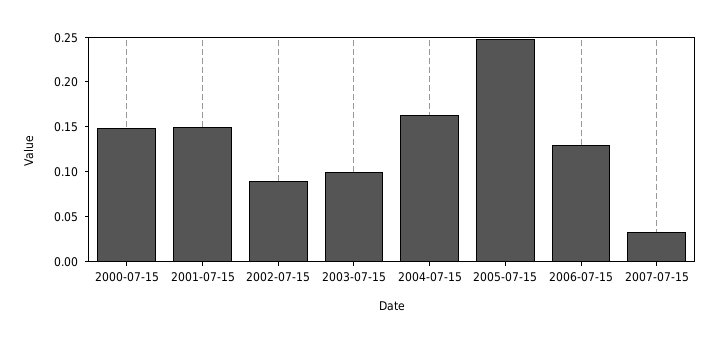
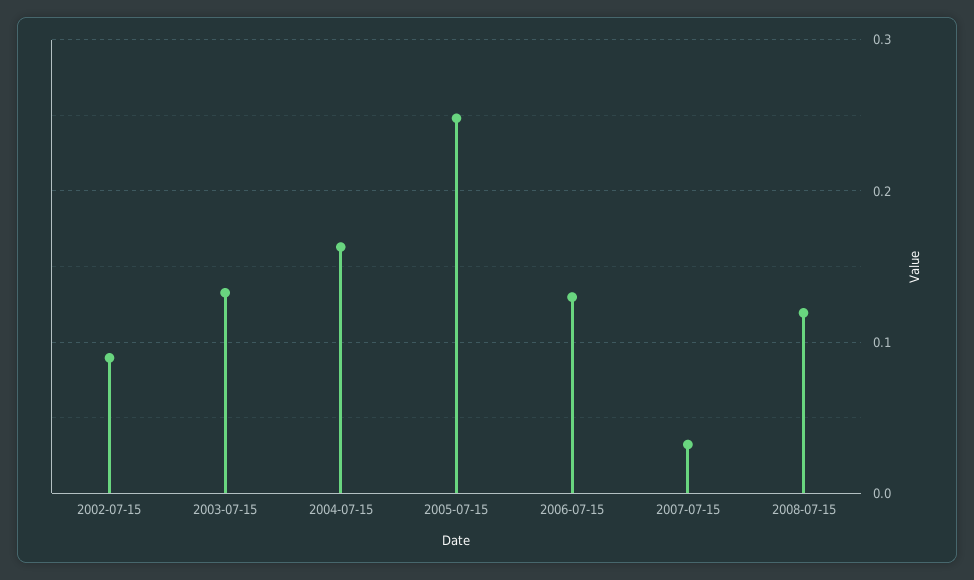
2000-07-15: 0.15 -> none
2001-07-15: 0.15 -> none
2003-07-15: 0.1 -> 0.13
2008-07-15: none -> 0.12

